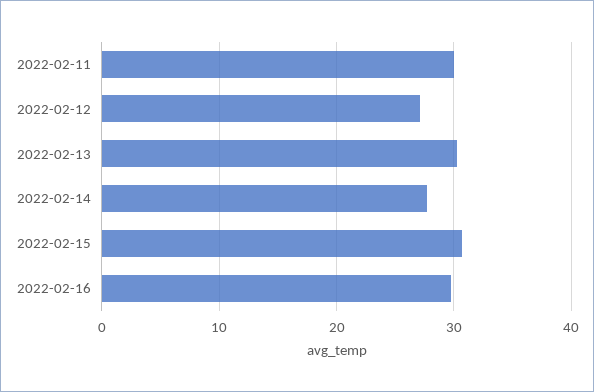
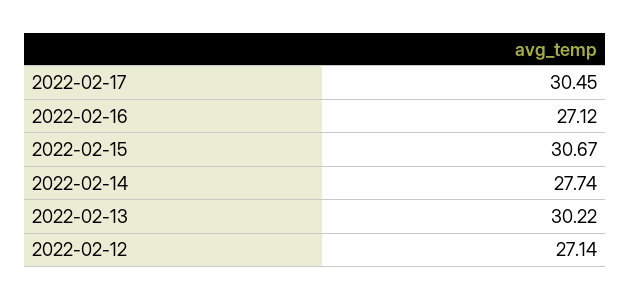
2022-02-11: 30 -> none
2022-02-16: 30 -> 27.12
2022-02-17: none -> 30.45

